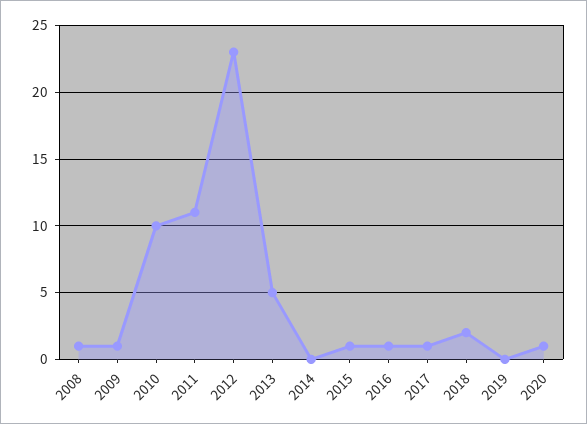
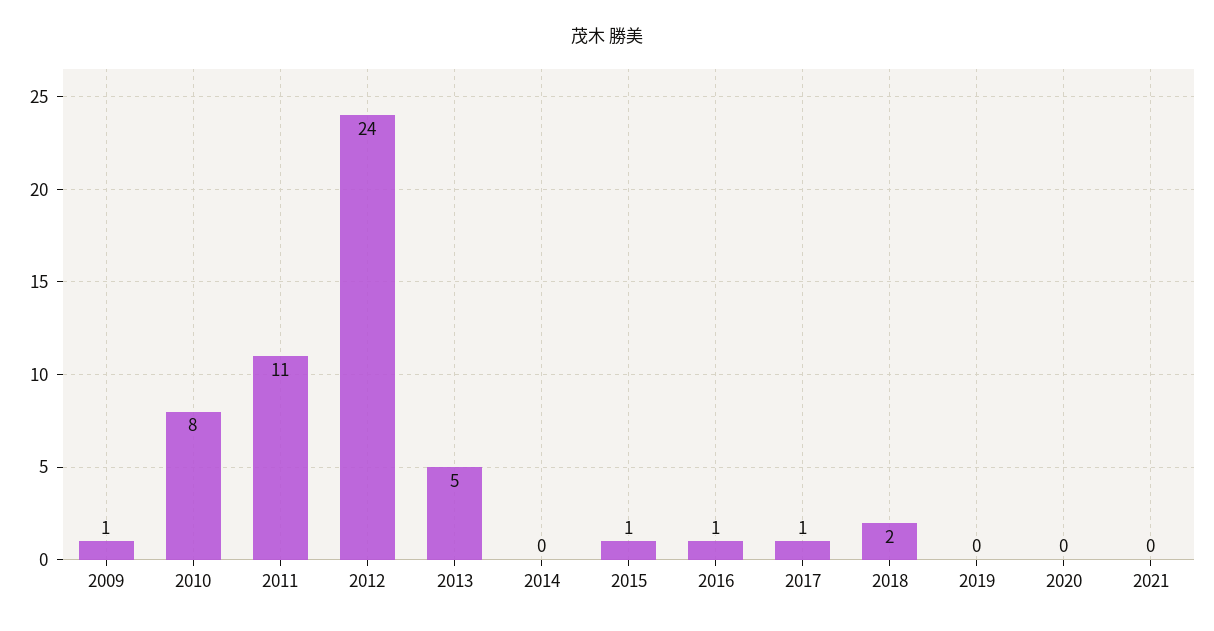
2008: 1 -> none
2010: 10 -> 8
2012: 23 -> 24
2020: 1 -> 0
2021: none -> 0

